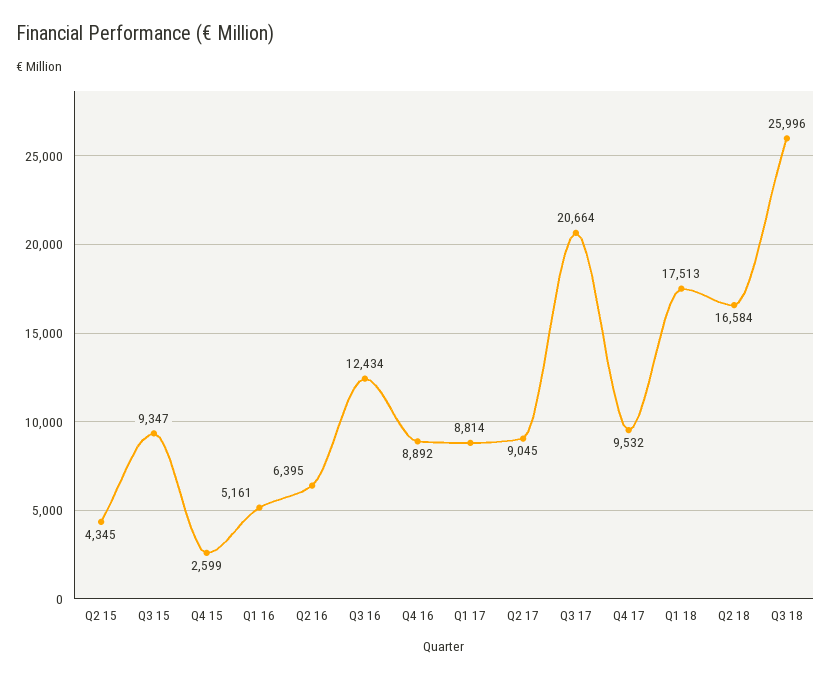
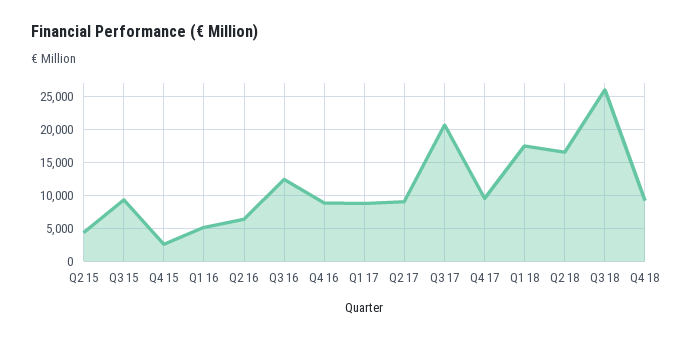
Q4 18: none -> 9000

